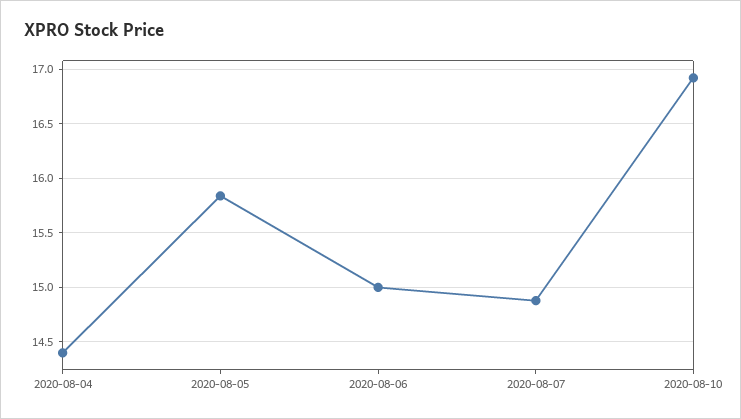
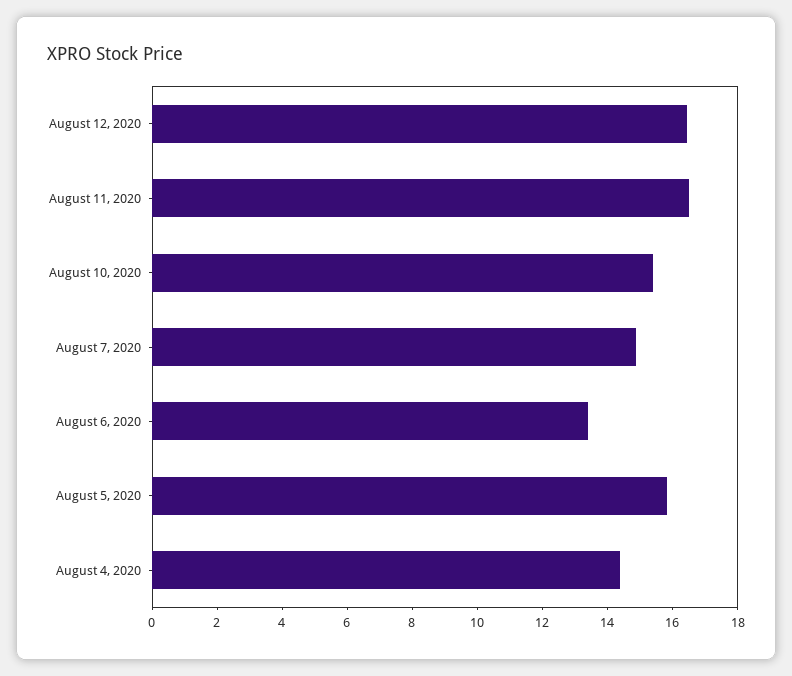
2020-08-06: 15 -> 13.5
2020-08-10: 16.9 -> 15.5
August 12, 2020: none -> 16.5
August 11, 2020: none -> 16.5

